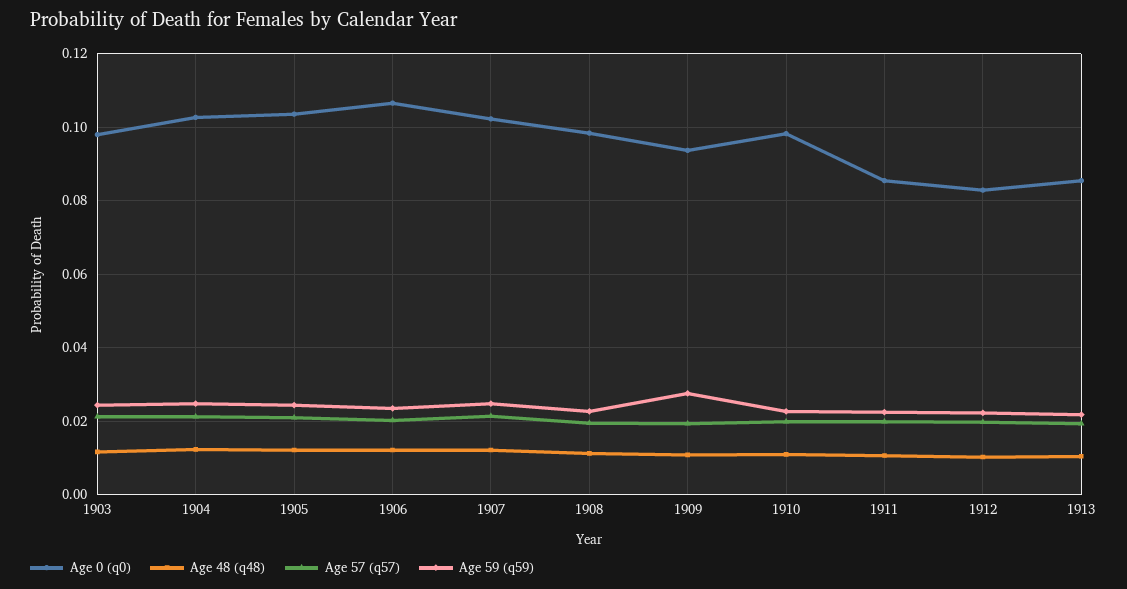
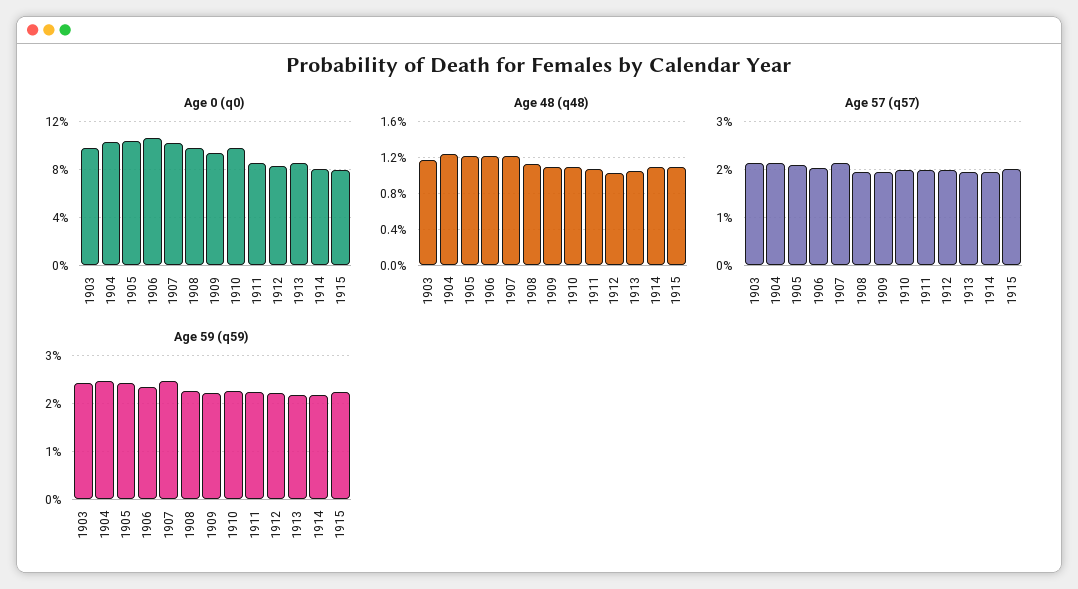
Age 59 (q59), 1909: 0.028 -> 0.022
Age 0 (q0), 1914: none -> 0.08
Age 0 (q0), 1915: none -> 0.08
Age 48 (q48), 1914: none -> 0.011
Age 48 (q48), 1915: none -> 0.011
Age 57 (q57), 1914: none -> 0.02
Age 57 (q57), 1915: none -> 0.02
Age 59 (q59), 1914: none -> 0.022
Age 59 (q59), 1915: none -> 0.022

